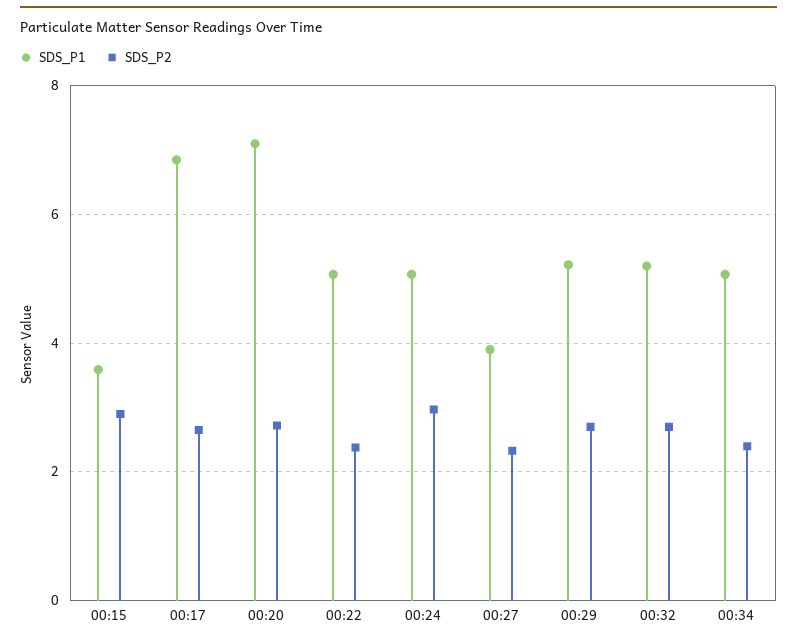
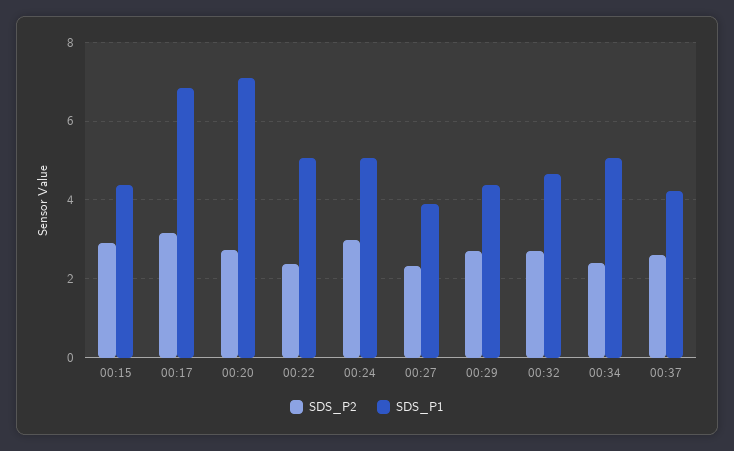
SDS_P1, 00:15: 3.6 -> 4.4
SDS_P2, 00:17: 2.6 -> 3.2
SDS_P1, 00:29: 5.2 -> 4.4
SDS_P1, 00:32: 5.2 -> 4.6
SDS_P2, 00:37: none -> 2.6
SDS_P1, 00:37: none -> 4.2

